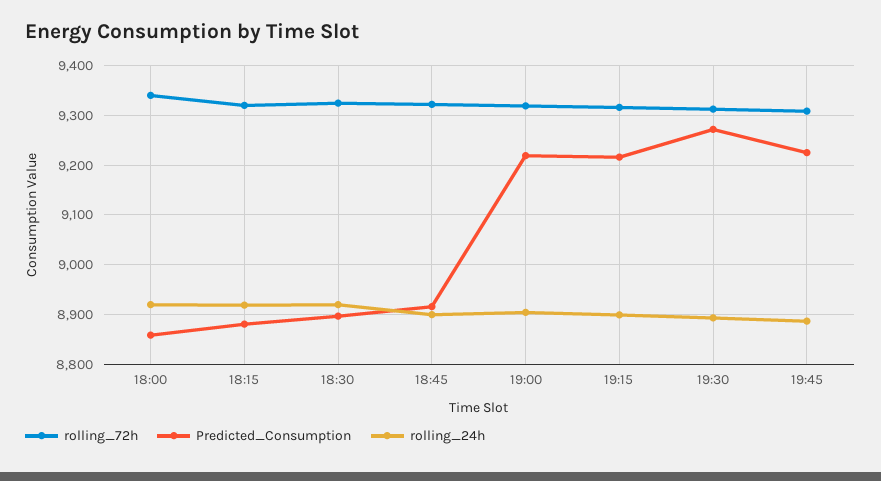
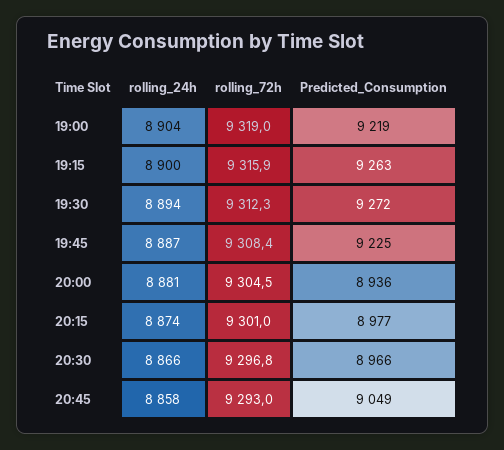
rolling_72h, 18:00: 9340 -> none
Predicted_Consumption, 18:00: 8860 -> none
rolling_24h, 18:00: 8920 -> none
rolling_72h, 18:15: 9320 -> none
Predicted_Consumption, 18:15: 8880 -> none
rolling_24h, 18:15: 8920 -> none
rolling_72h, 18:30: 9320 -> none
Predicted_Consumption, 18:30: 8900 -> none
rolling_24h, 18:30: 8920 -> none
rolling_72h, 18:45: 9320 -> none
Predicted_Consumption, 18:45: 8920 -> none
rolling_24h, 18:45: 8900 -> none
Predicted_Consumption, 19:15: 9220 -> 9263
rolling_24h, 20:00: none -> 8881
rolling_72h, 20:00: none -> 9304.5
Predicted_Consumption, 20:00: none -> 8936
rolling_24h, 20:15: none -> 8874
rolling_72h, 20:15: none -> 9301
Predicted_Consumption, 20:15: none -> 8977
rolling_24h, 20:30: none -> 8866
rolling_72h, 20:30: none -> 9296.8
Predicted_Consumption, 20:30: none -> 8966
rolling_24h, 20:45: none -> 8858
rolling_72h, 20:45: none -> 9293
Predicted_Consumption, 20:45: none -> 9049

